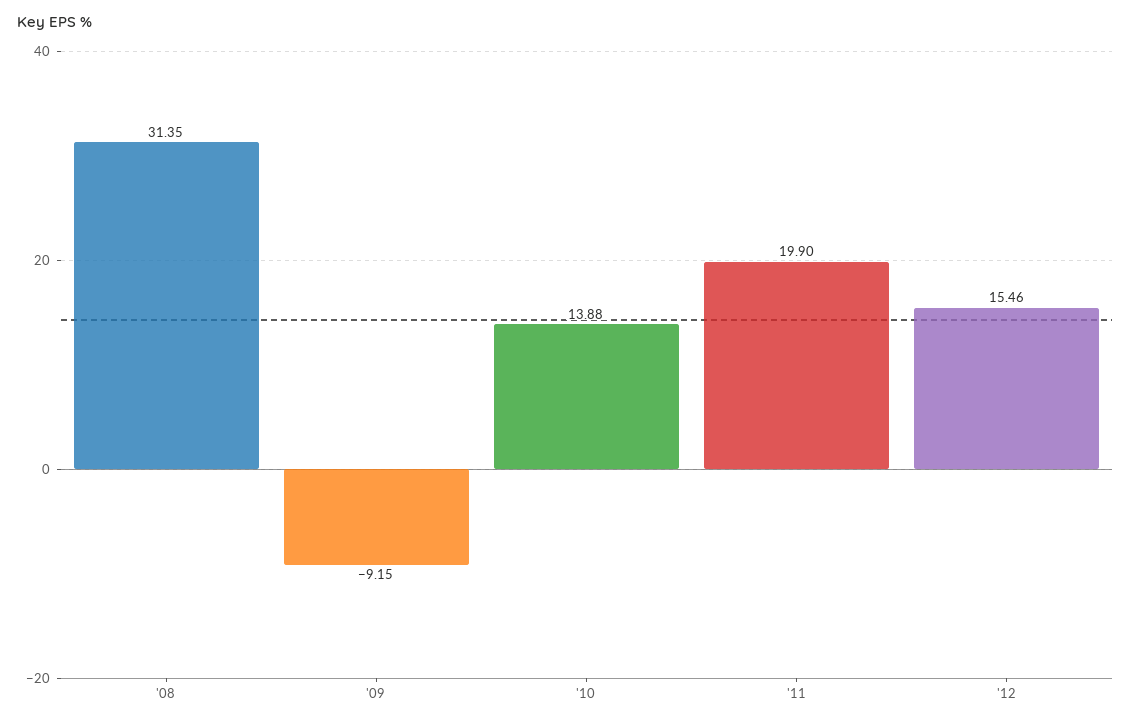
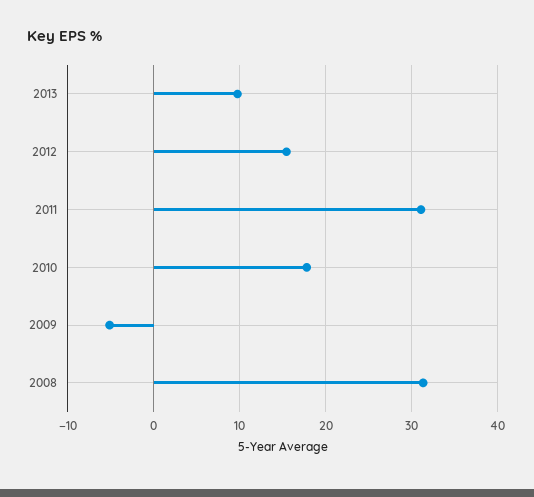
'09: -9.15 -> -5
'10: 13.88 -> 18
'11: 19.9 -> 31
2013: none -> 10

